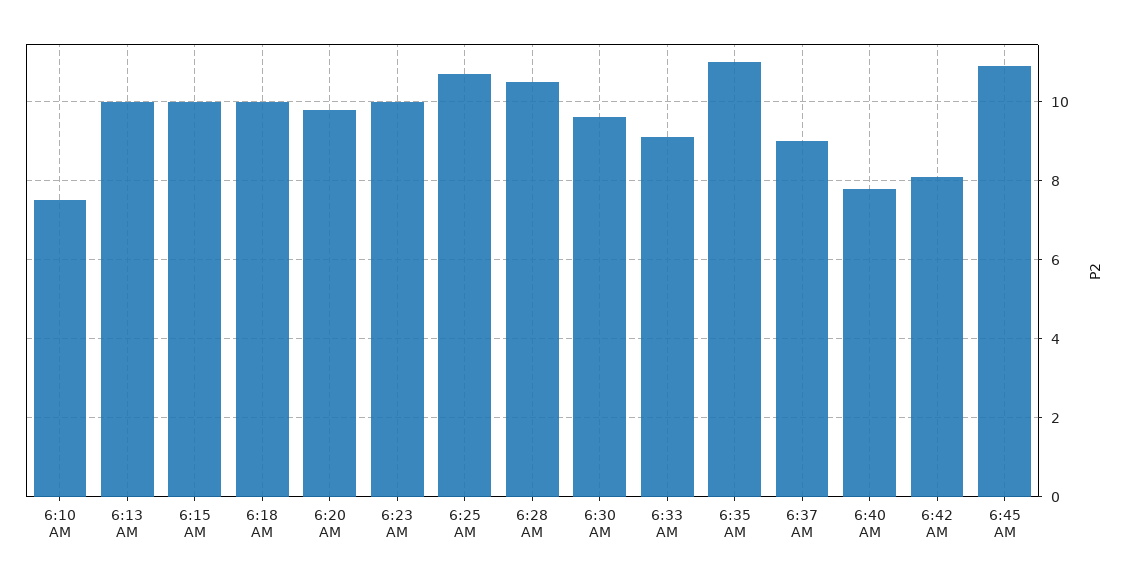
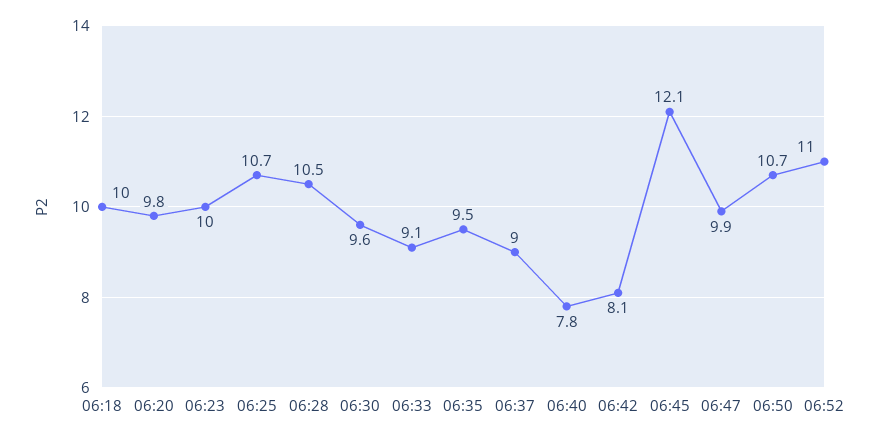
6:10 AM: 7.5 -> none
6:13 AM: 10 -> none
6:15 AM: 10 -> none
6:35 AM: 11 -> 9.5
6:45 AM: 11 -> 12.1
06:47: none -> 9.9
06:50: none -> 10.7
06:52: none -> 11

